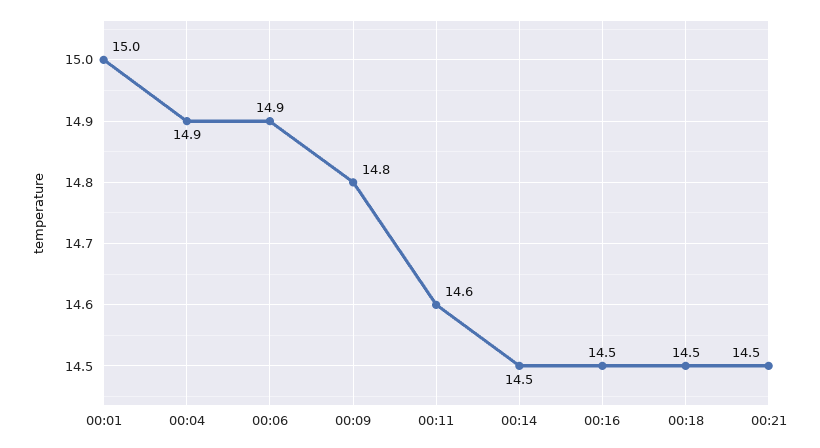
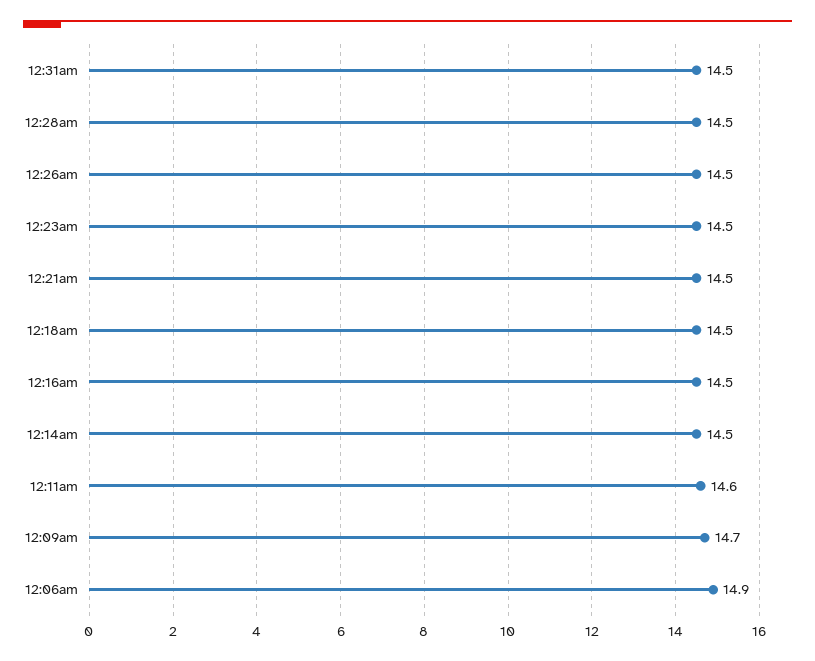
00:01: 15 -> none
00:04: 14.9 -> none
00:09: 14.8 -> 14.7
12:31am: none -> 14.5
12:28am: none -> 14.5
12:26am: none -> 14.5
12:23am: none -> 14.5

